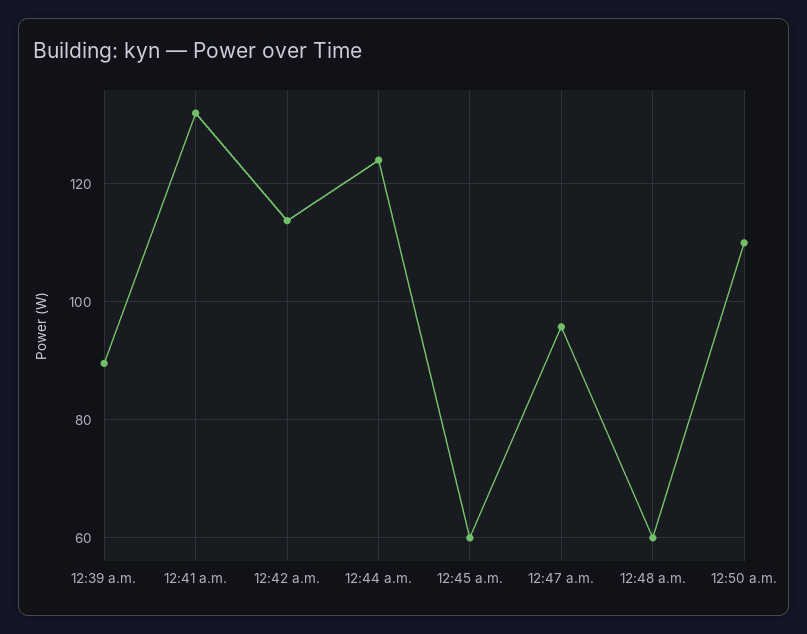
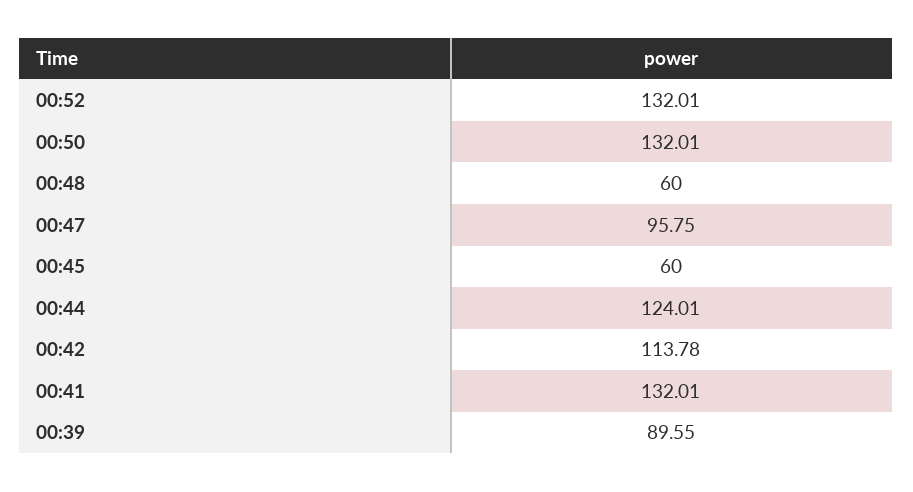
12:50 a.m.: 110 -> 132.01
00:52: none -> 132.01

